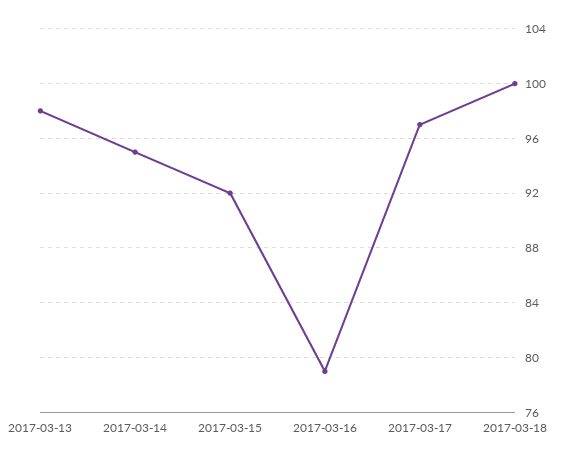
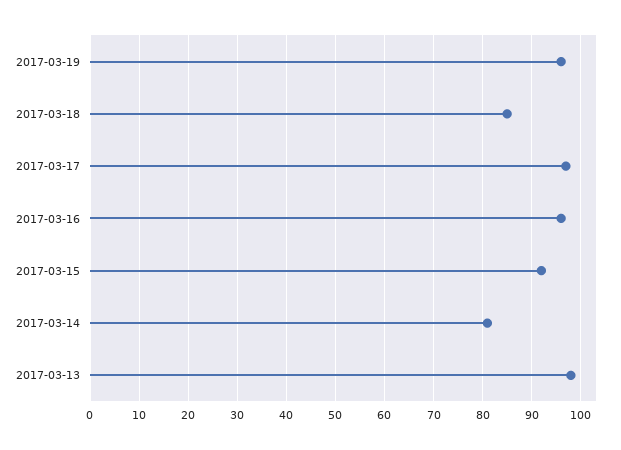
2017-03-14: 95 -> 80
2017-03-16: 79 -> 95
2017-03-18: 100 -> 85
2017-03-19: none -> 95

